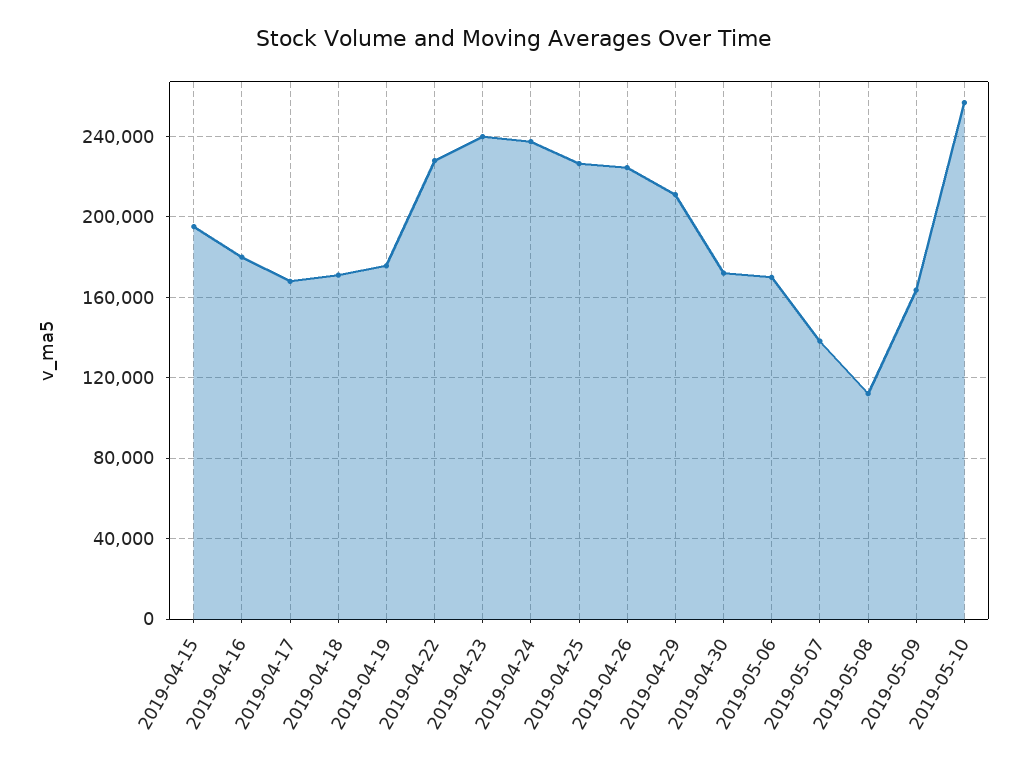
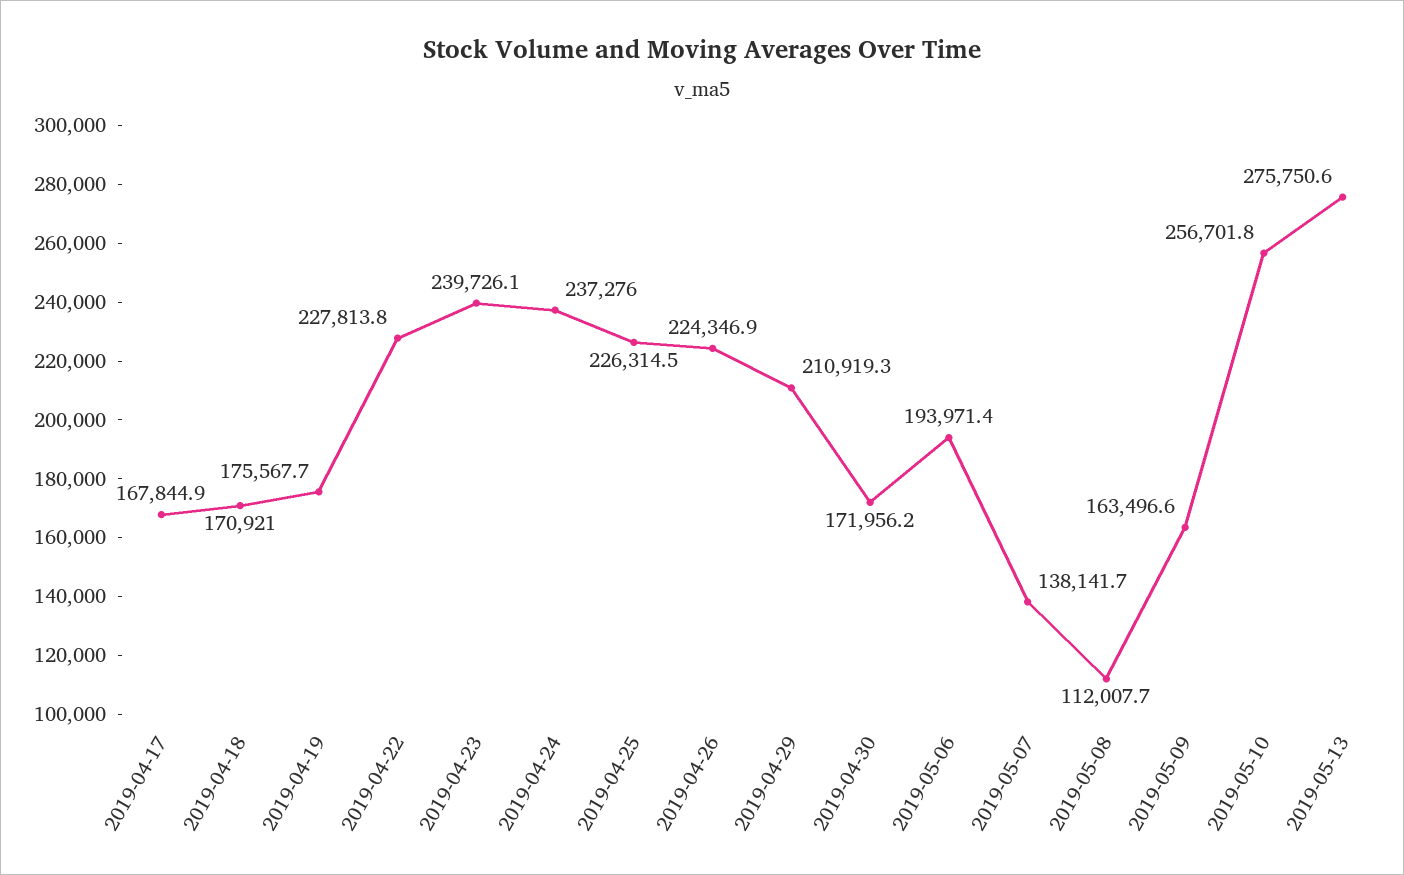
2019-04-15: 195000 -> none
2019-04-16: 180000 -> none
2019-05-06: 170000 -> 193971.4
2019-05-13: none -> 275750.6

